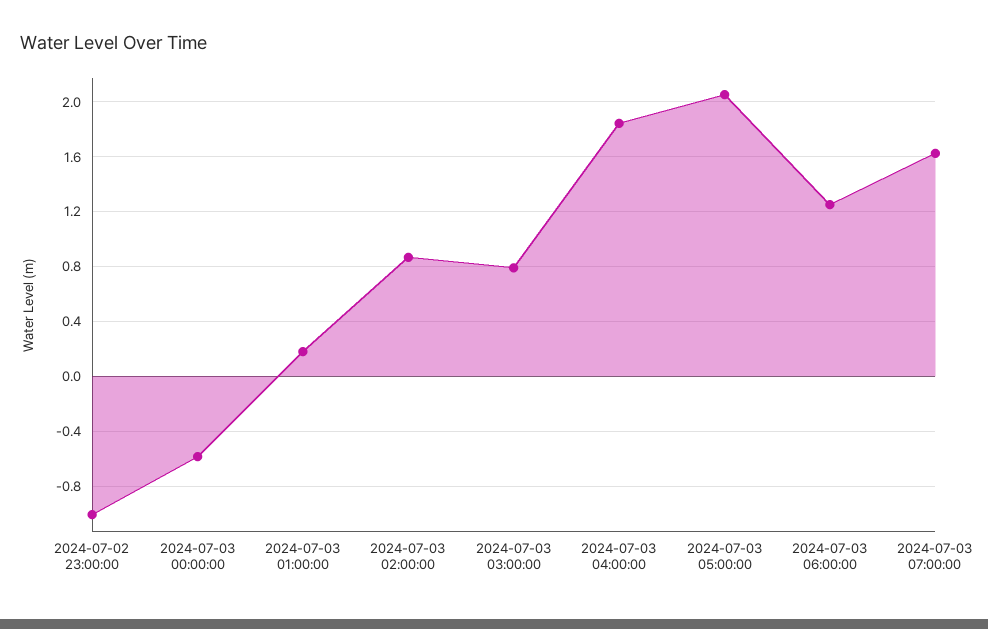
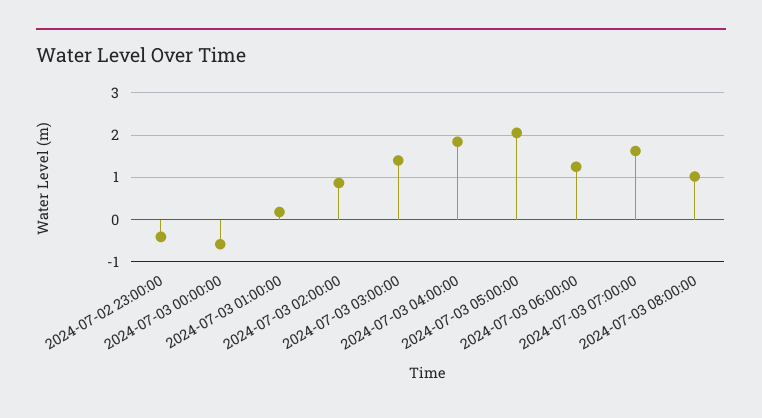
2024-07-02 23:00:00: -1 -> -0.4
2024-07-03 03:00:00: 0.8 -> 1.4
2024-07-03 08:00:00: none -> 1

